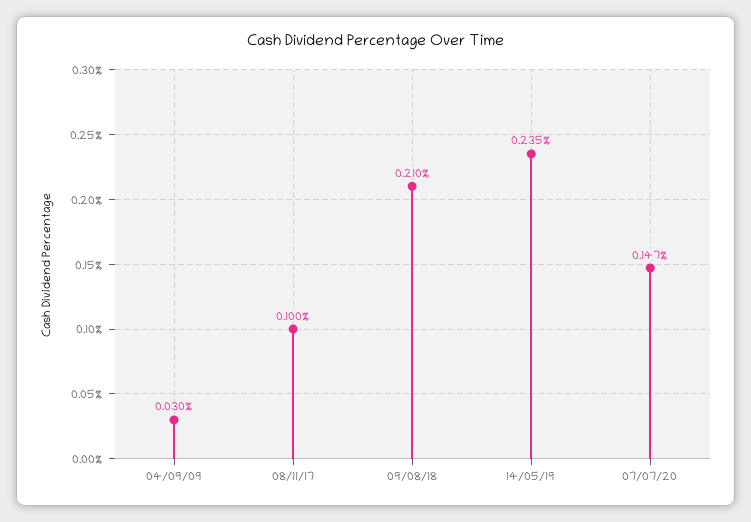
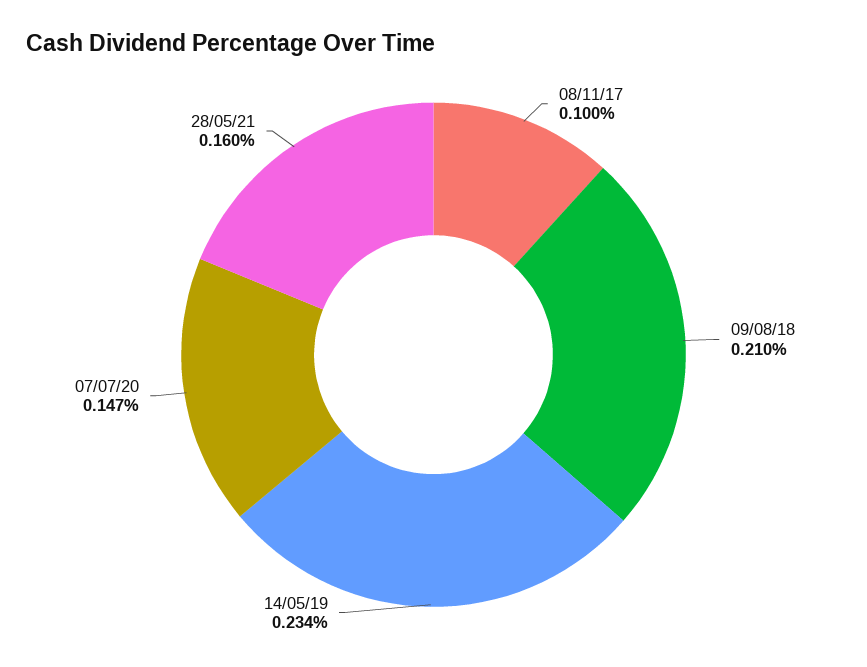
04/09/09: 0.03 -> none
14/05/19: 0.235 -> 0.234
28/05/21: none -> 0.16

